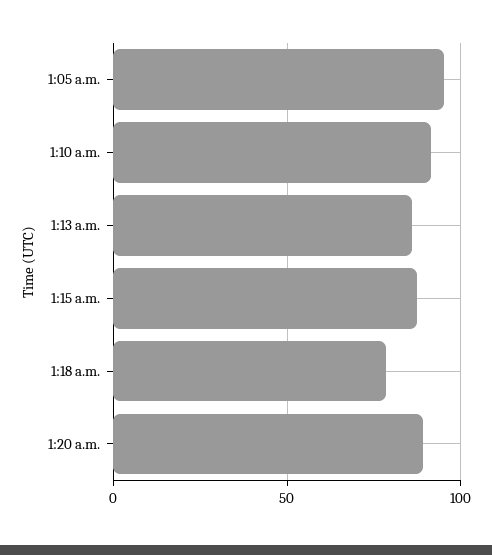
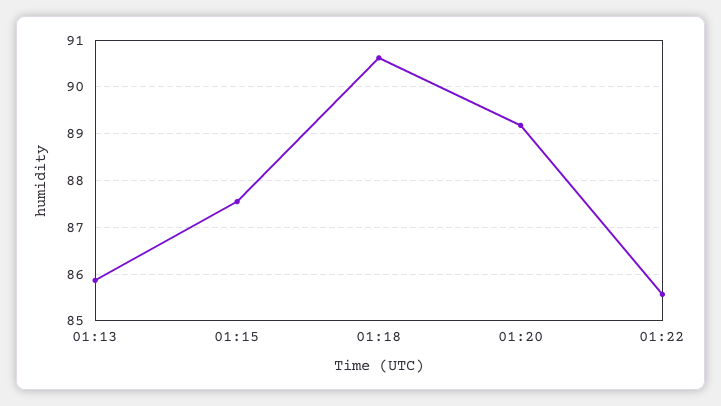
1:05 a.m.: 95 -> none
1:10 a.m.: 90 -> none
1:18 a.m.: 80 -> 90.6
01:22: none -> 85.6

